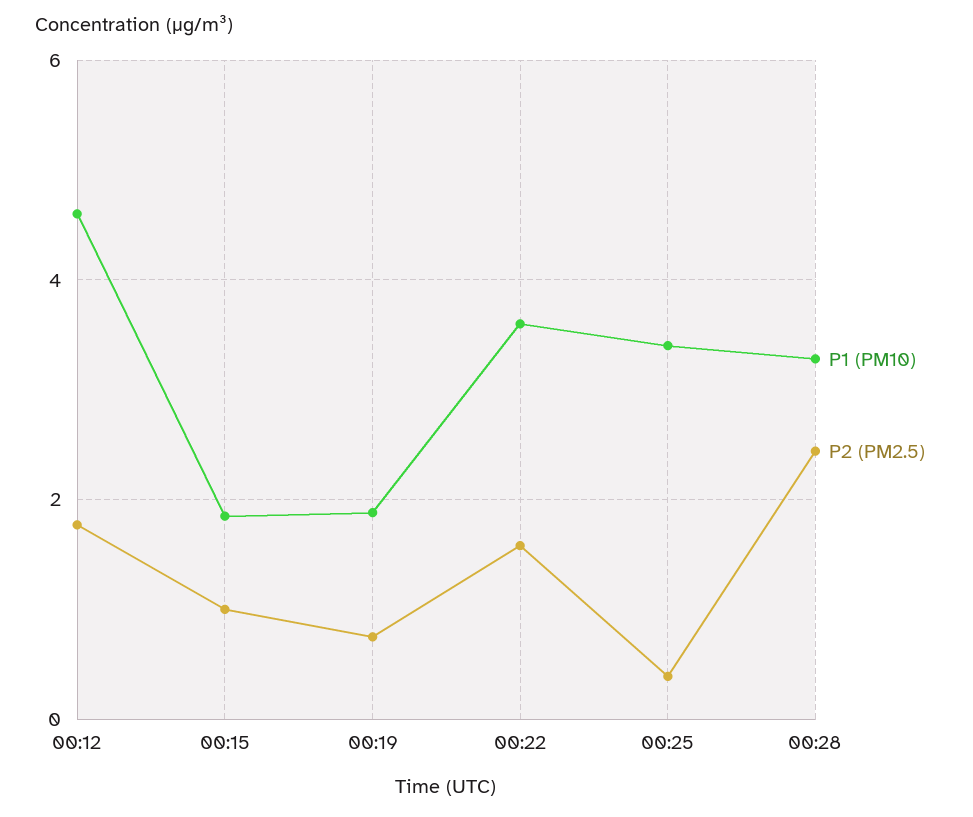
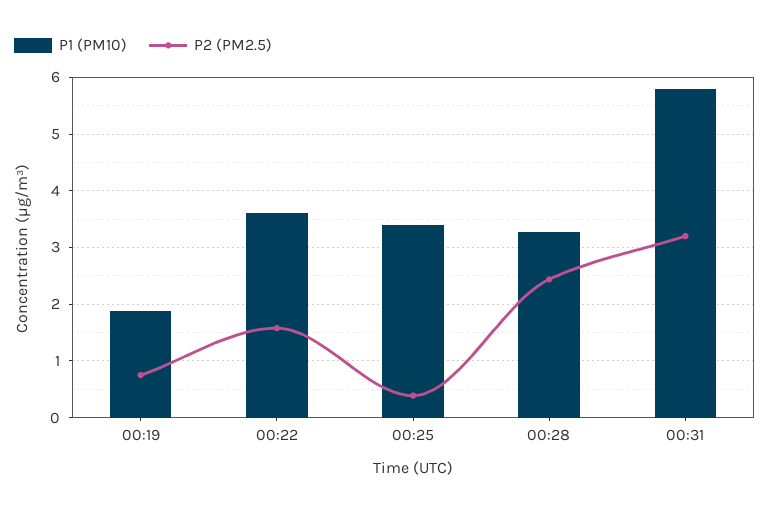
P1 (PM10), 00:12: 4.6 -> none
P2 (PM2.5), 00:12: 1.8 -> none
P1 (PM10), 00:15: 1.8 -> none
P2 (PM2.5), 00:15: 1 -> none
P1 (PM10), 00:31: none -> 5.8
P2 (PM2.5), 00:31: none -> 3.2

